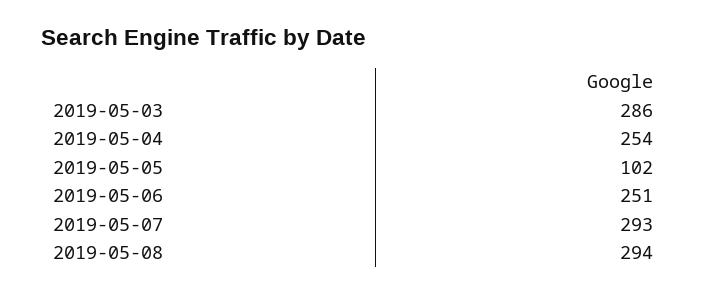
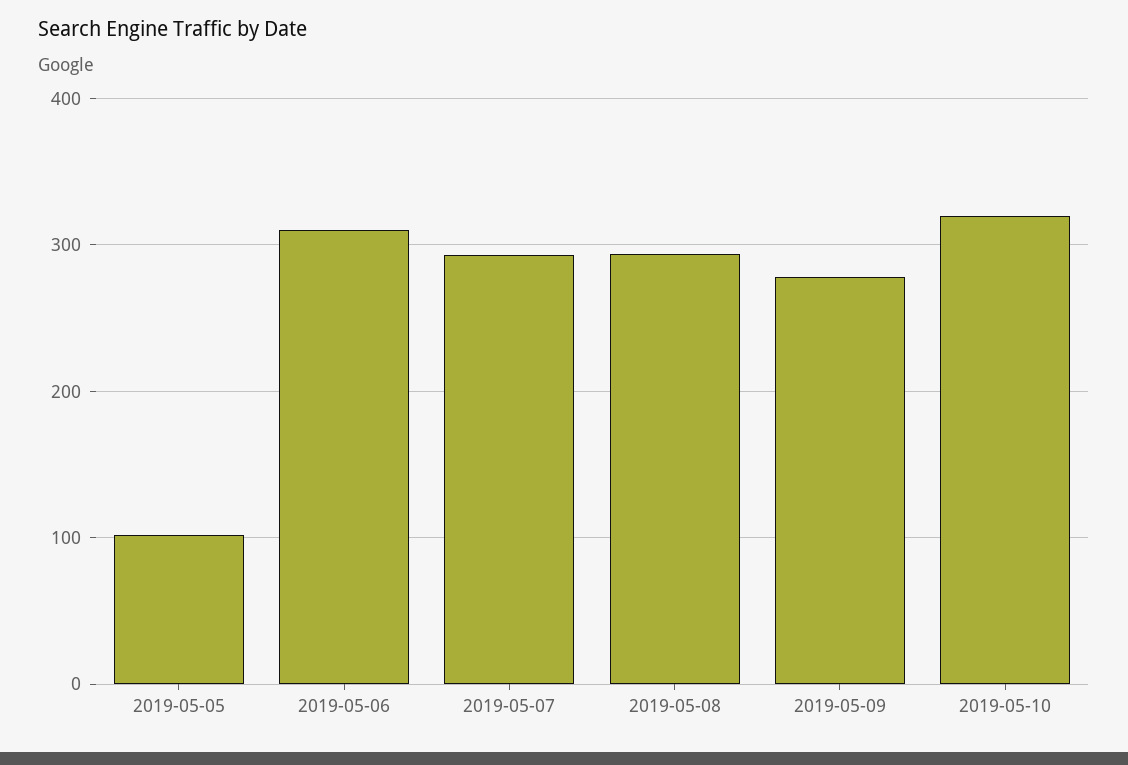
2019-05-03: 286 -> none
2019-05-04: 254 -> none
2019-05-06: 251 -> 310
2019-05-09: none -> 280
2019-05-10: none -> 320

